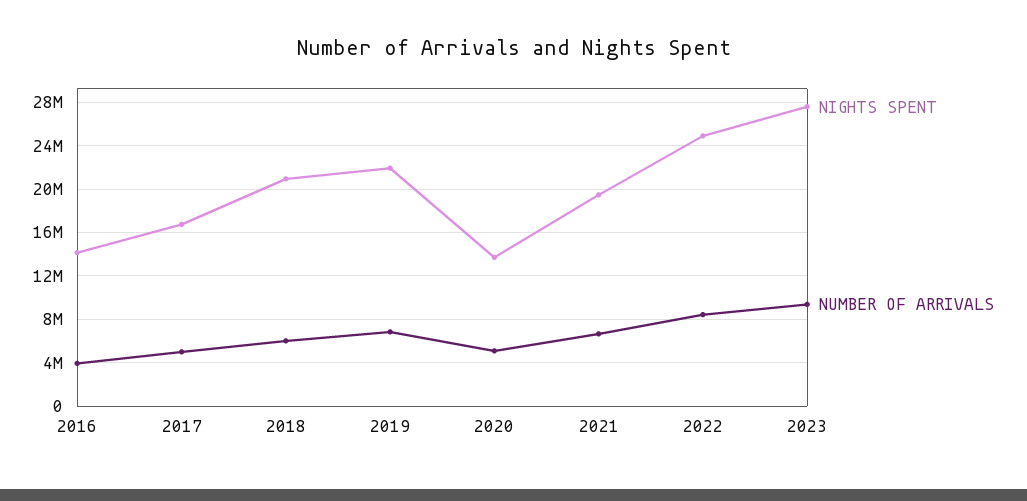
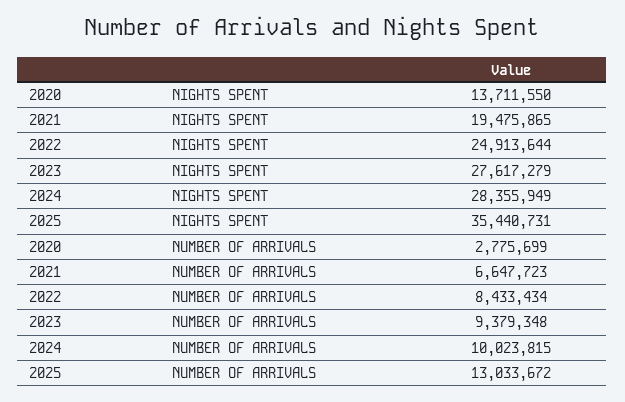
NIGHTS SPENT, 2016: 14000000 -> none
NUMBER OF ARRIVALS, 2016: 4000000 -> none
NIGHTS SPENT, 2017: 17000000 -> none
NUMBER OF ARRIVALS, 2017: 5000000 -> none
NIGHTS SPENT, 2018: 21000000 -> none
NUMBER OF ARRIVALS, 2018: 6000000 -> none
NIGHTS SPENT, 2019: 22000000 -> none
NUMBER OF ARRIVALS, 2019: 7000000 -> none
NUMBER OF ARRIVALS, 2020: 5000000 -> 2775699
NIGHTS SPENT, 2024: none -> 28355949
NIGHTS SPENT, 2025: none -> 35440731
NUMBER OF ARRIVALS, 2024: none -> 10023815
NUMBER OF ARRIVALS, 2025: none -> 13033672

